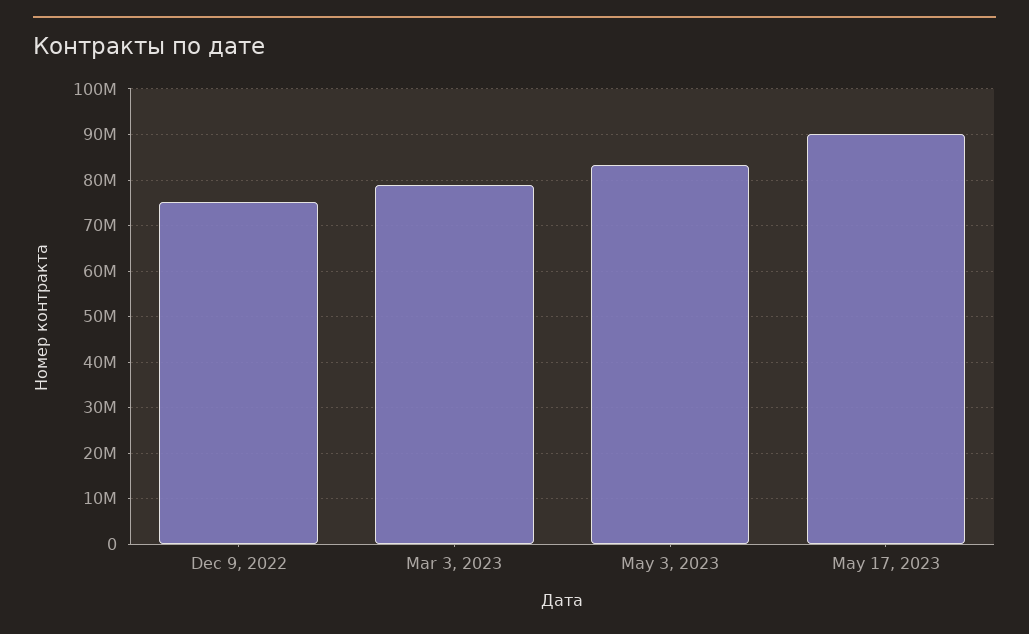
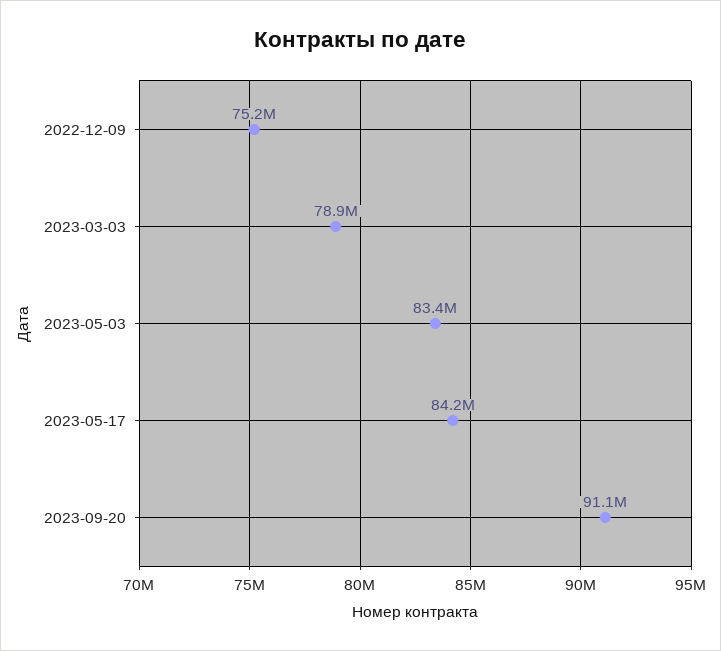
May 17, 2023: 90000000 -> 84200000
2023-09-20: none -> 91100000

